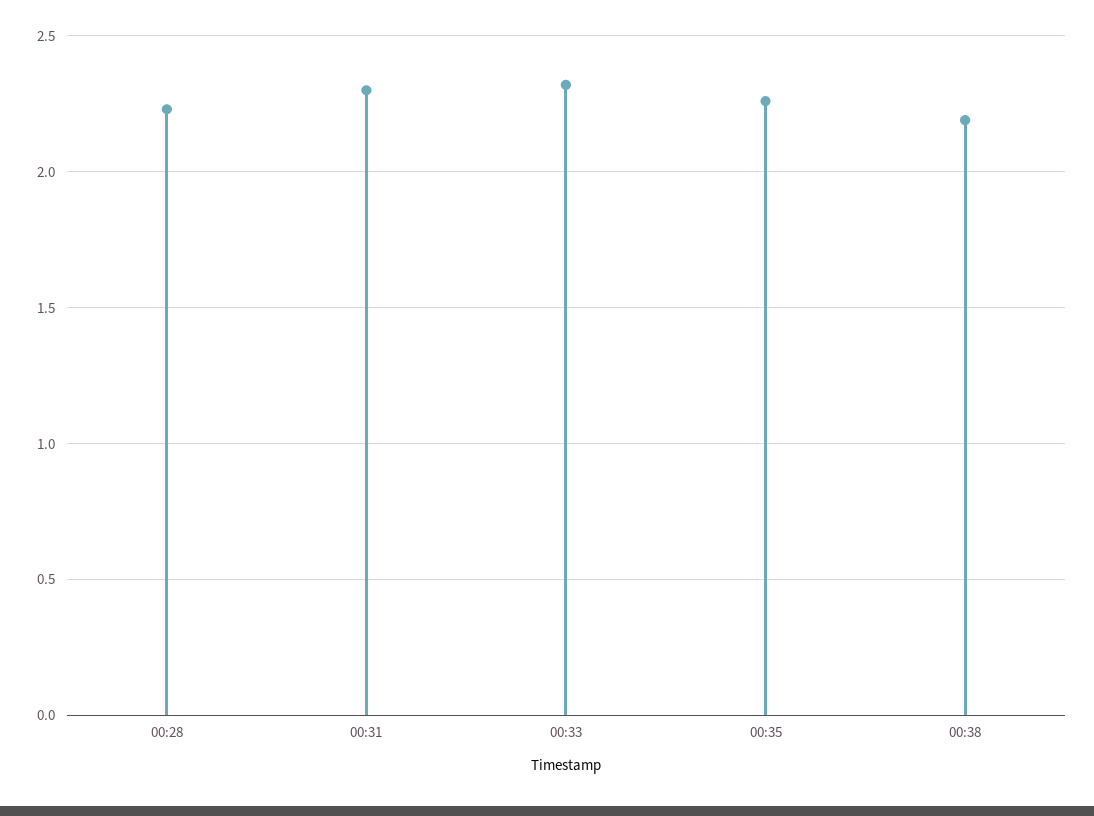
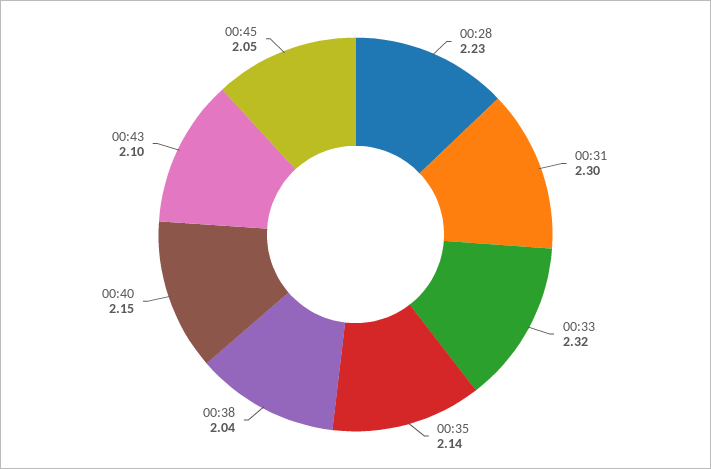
00:35: 2.25 -> 2.14
00:38: 2.2 -> 2.04
00:40: none -> 2.15
00:43: none -> 2.1
00:45: none -> 2.05

